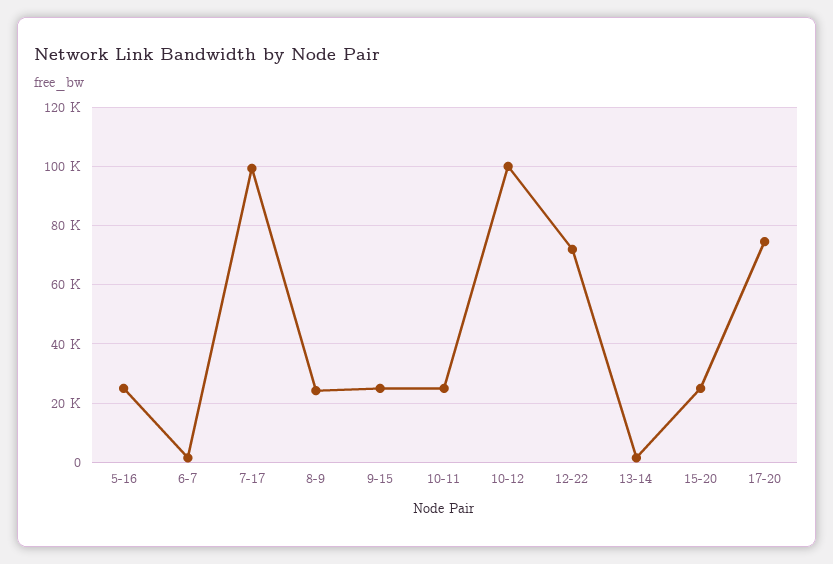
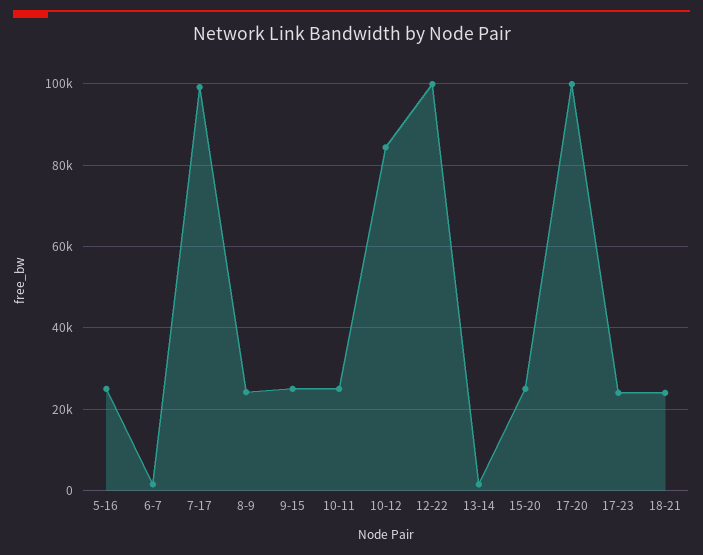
10-12: 100000 -> 84000
12-22: 72500 -> 100000
17-20: 75000 -> 100000
17-23: none -> 24000
18-21: none -> 24000

